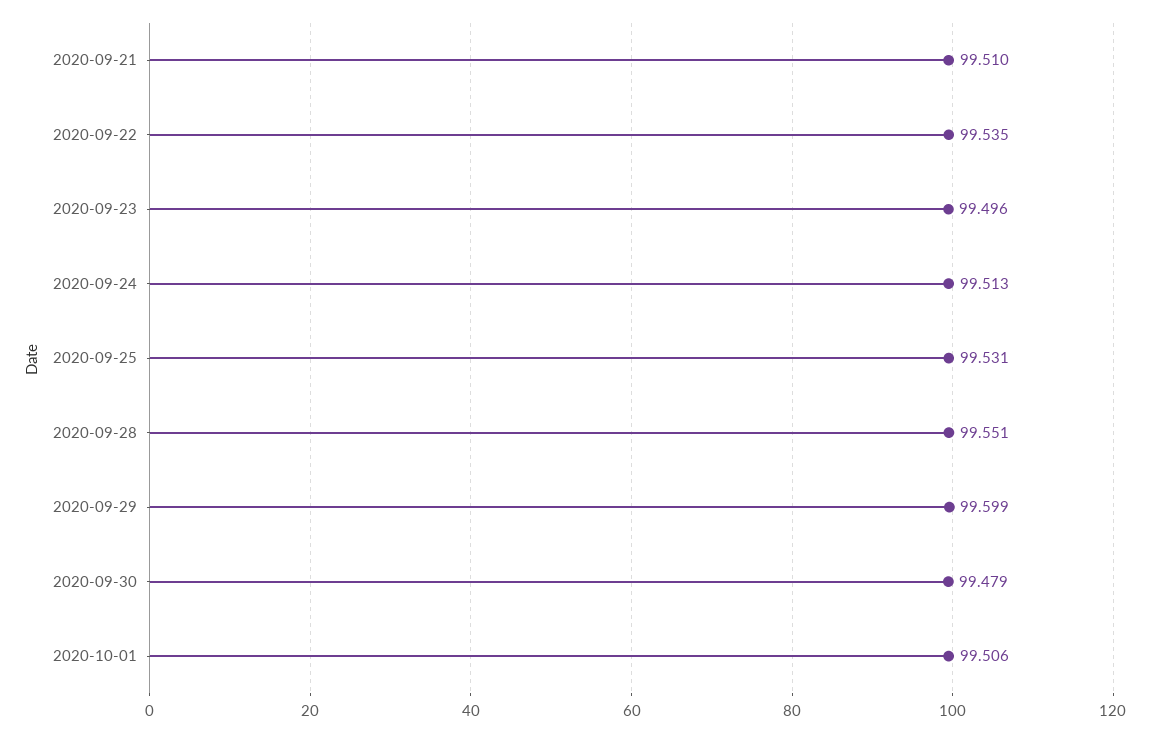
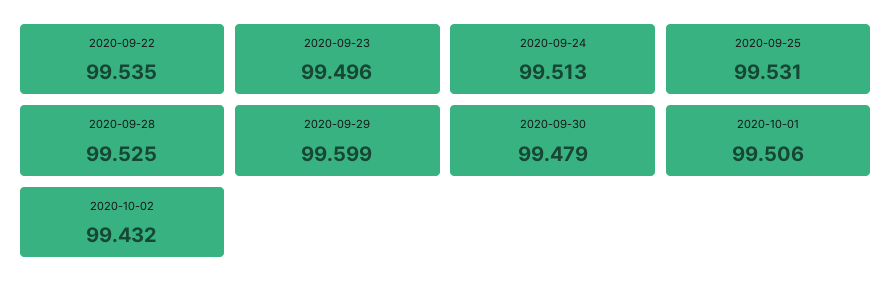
2020-09-21: 99.51 -> none
2020-09-28: 99.551 -> 99.525
2020-10-02: none -> 99.432

